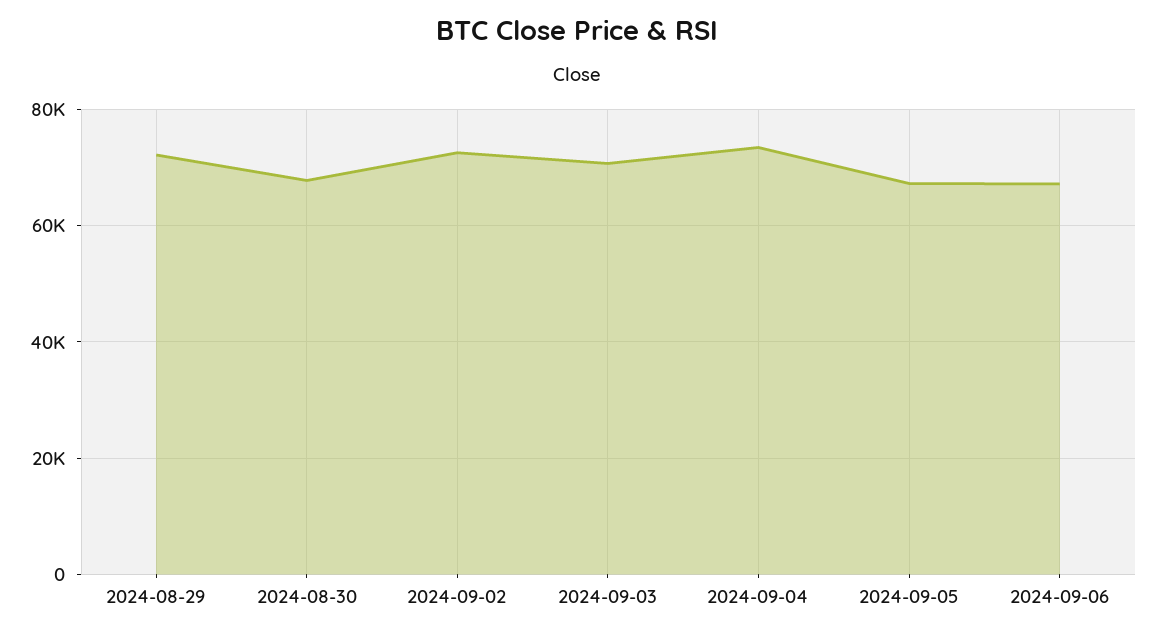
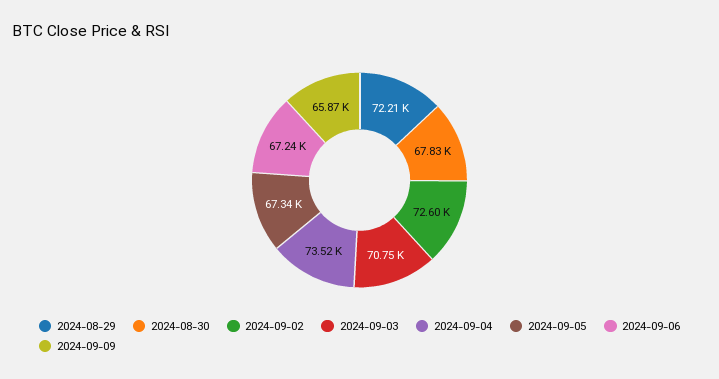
2024-09-09: none -> 65870

